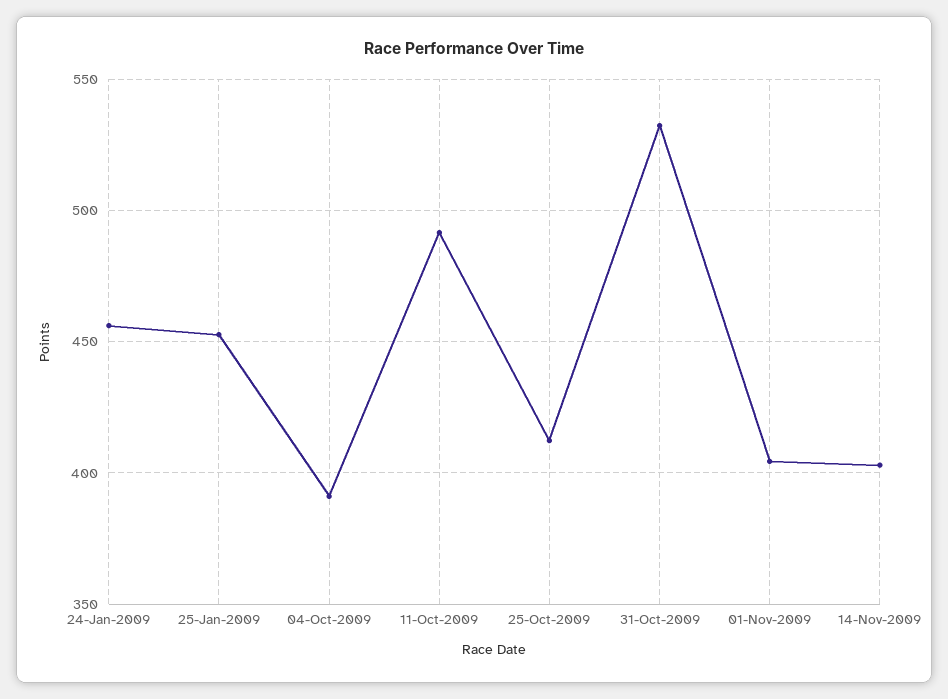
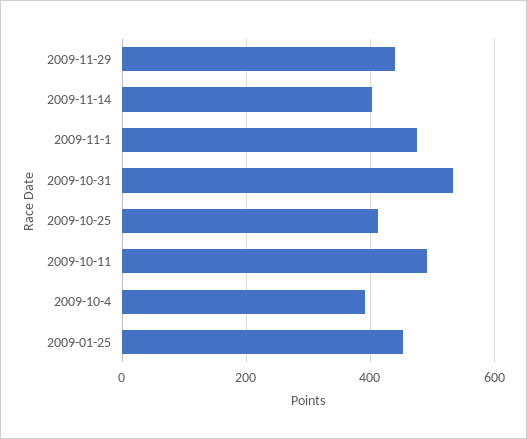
24-Jan-2009: 455 -> none
01-Nov-2009: 405 -> 480
2009-11-29: none -> 440

